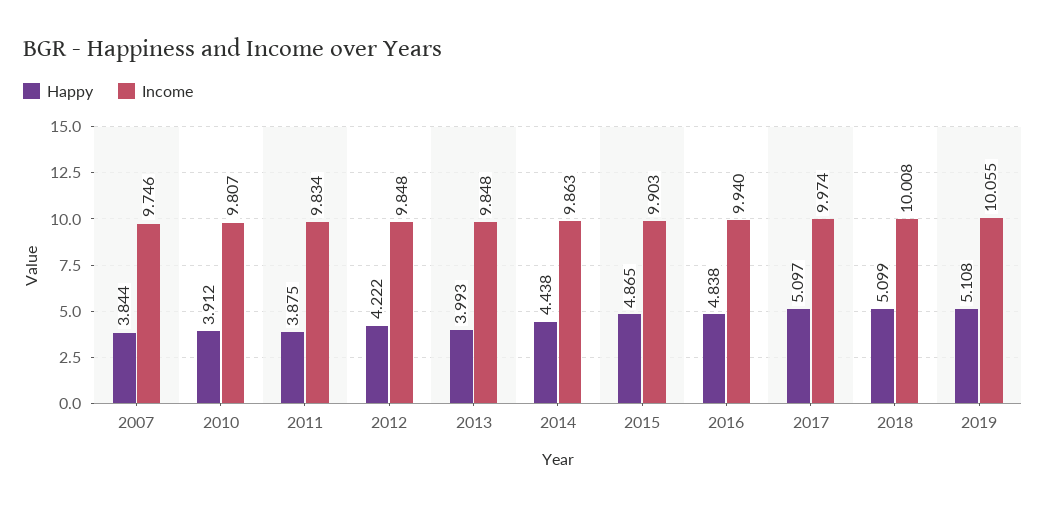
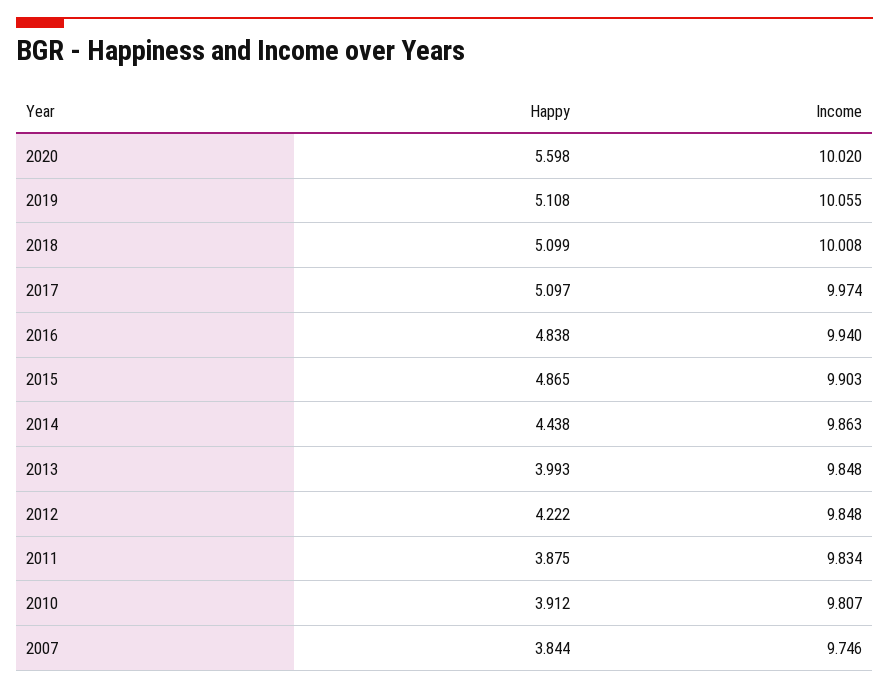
Happy, 2020: none -> 5.598
Income, 2020: none -> 10.02

